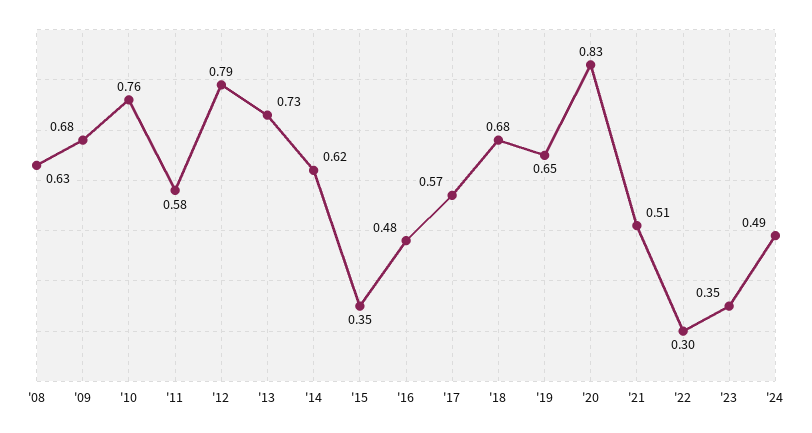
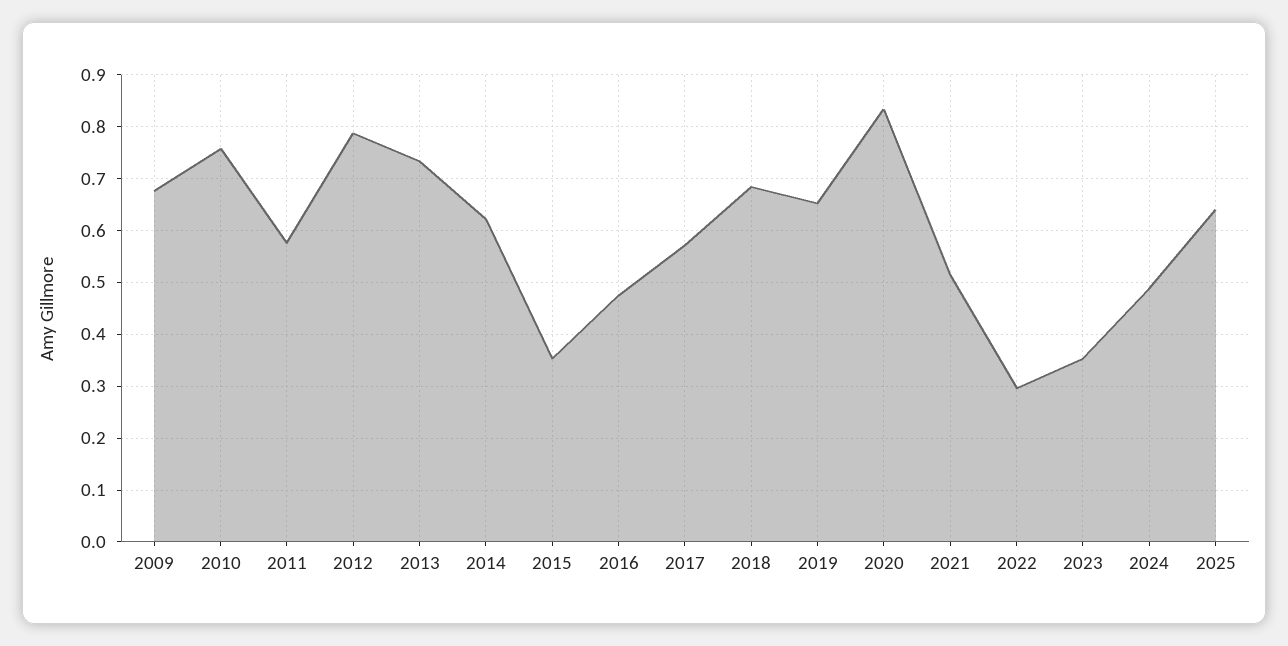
'08: 0.63 -> none
2025: none -> 0.64

